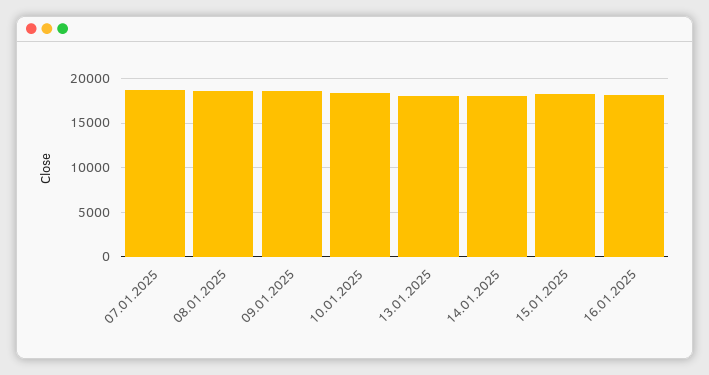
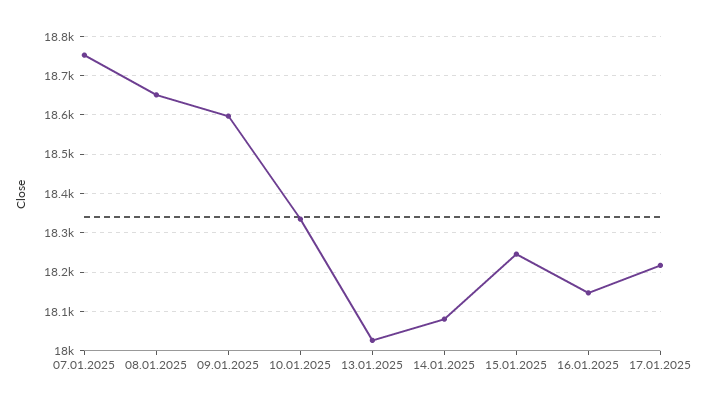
17.01.2025: none -> 18220

